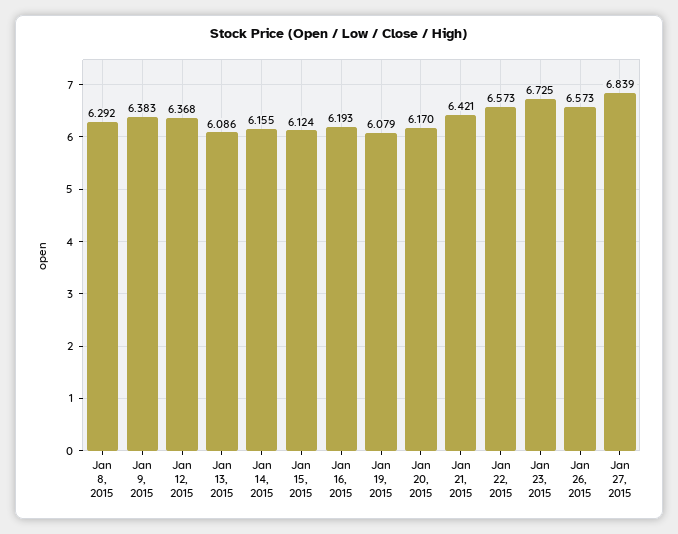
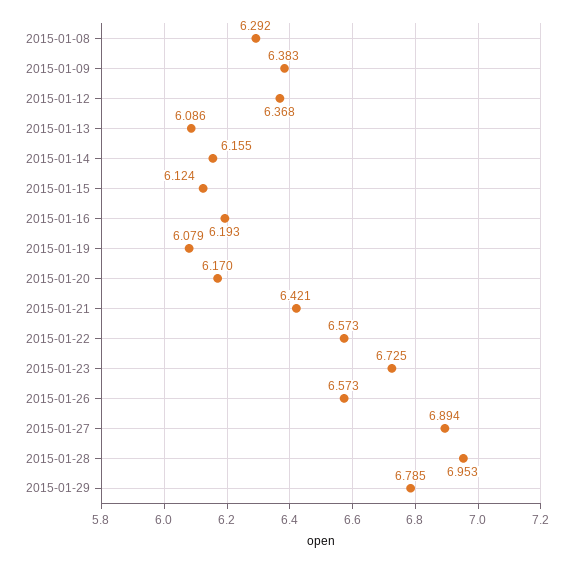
Jan 27, 2015: 6.839 -> 6.894
2015-01-28: none -> 6.953
2015-01-29: none -> 6.785

